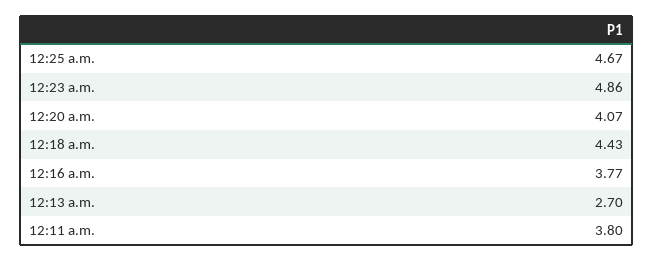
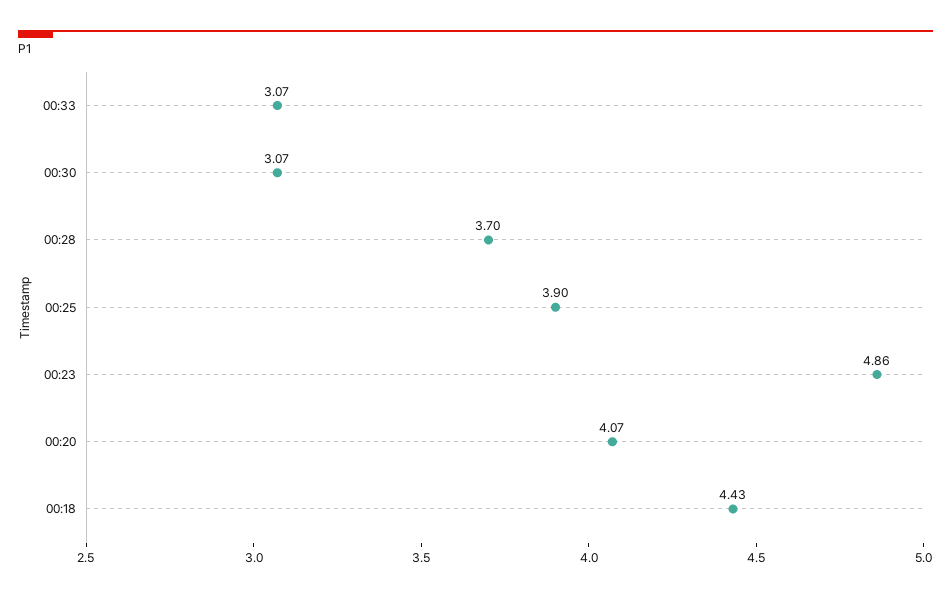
12:25 a.m.: 4.67 -> 3.9
12:16 a.m.: 3.77 -> none
12:13 a.m.: 2.7 -> none
12:11 a.m.: 3.8 -> none
00:33: none -> 3.07
00:30: none -> 3.07
00:28: none -> 3.7

